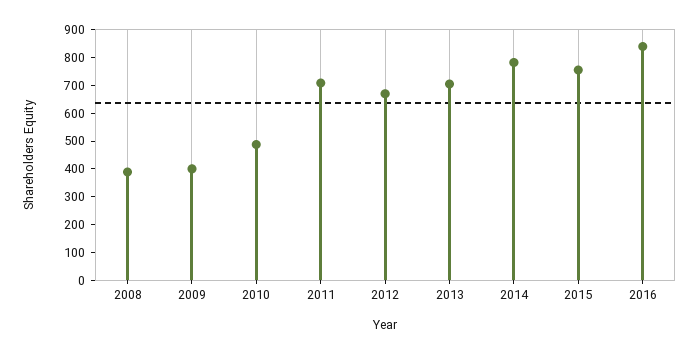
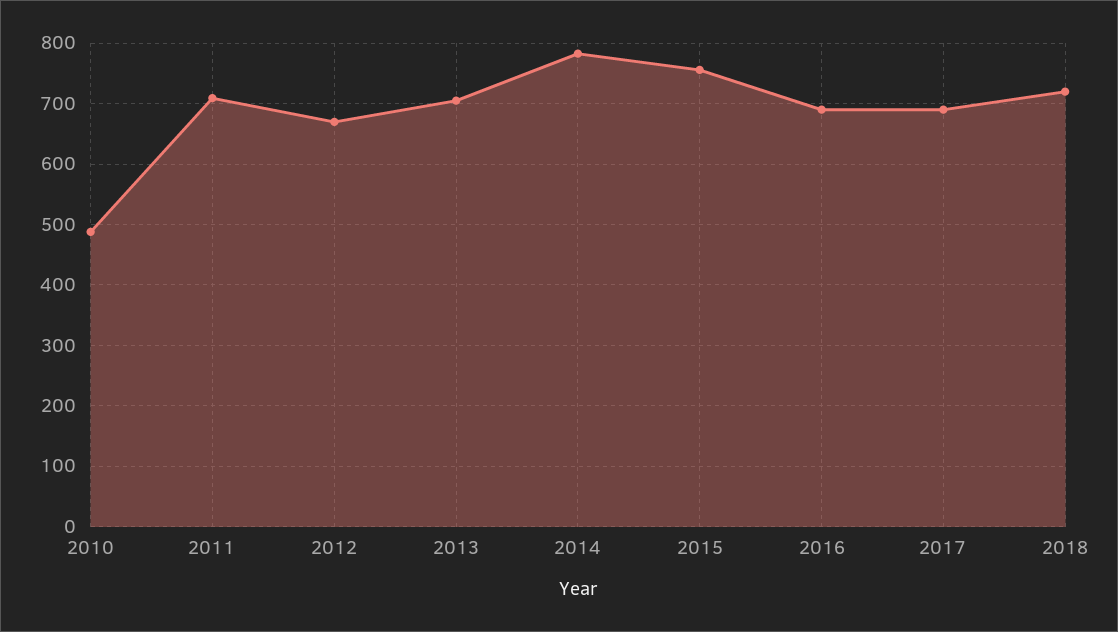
2008: 400 -> none
2009: 400 -> none
2016: 850 -> 690
2017: none -> 690
2018: none -> 720

